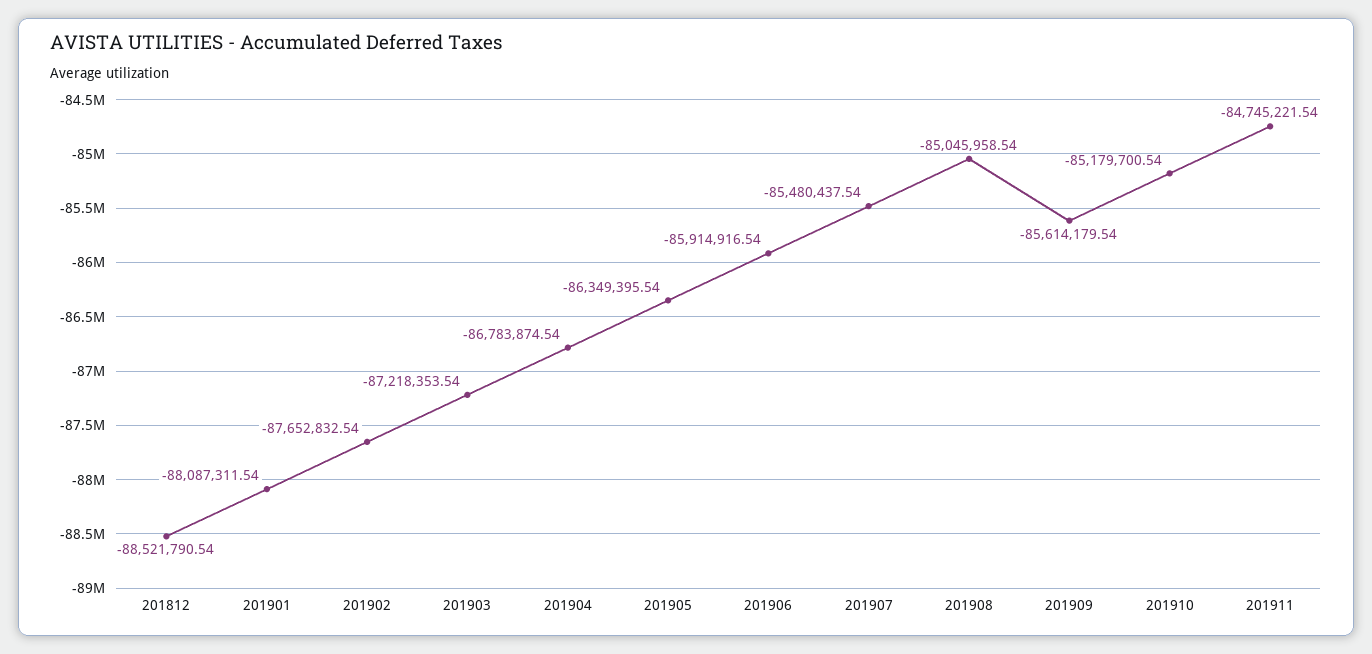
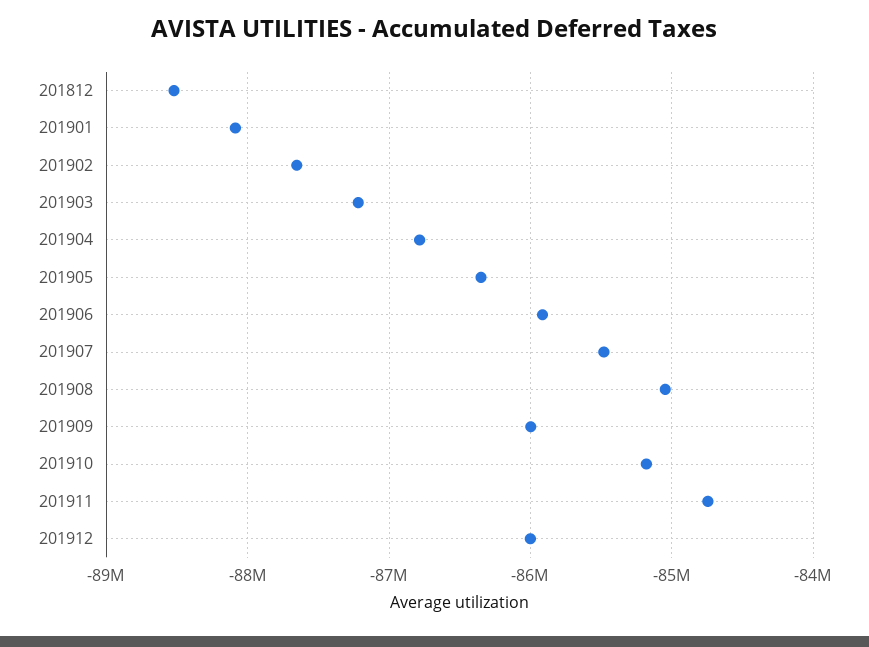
201909: -85614179.54 -> -86000000
201912: none -> -86000000

